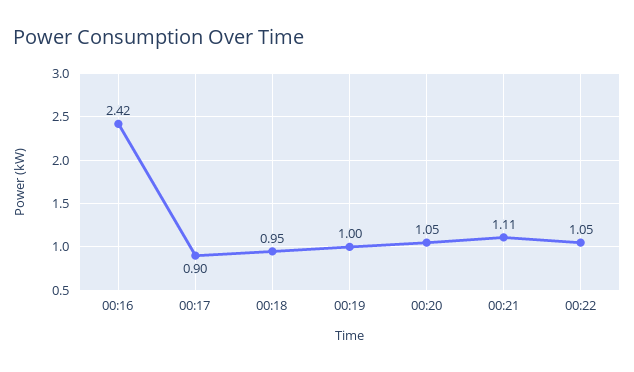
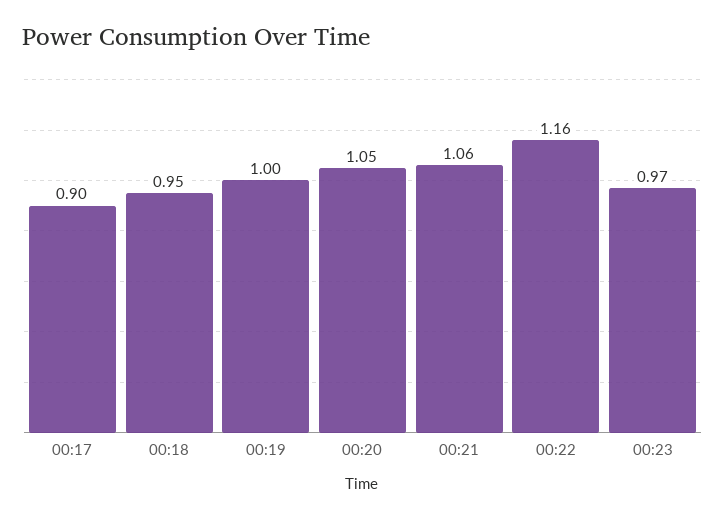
00:16: 2.42 -> none
00:21: 1.11 -> 1.06
00:22: 1.05 -> 1.16
00:23: none -> 0.97

